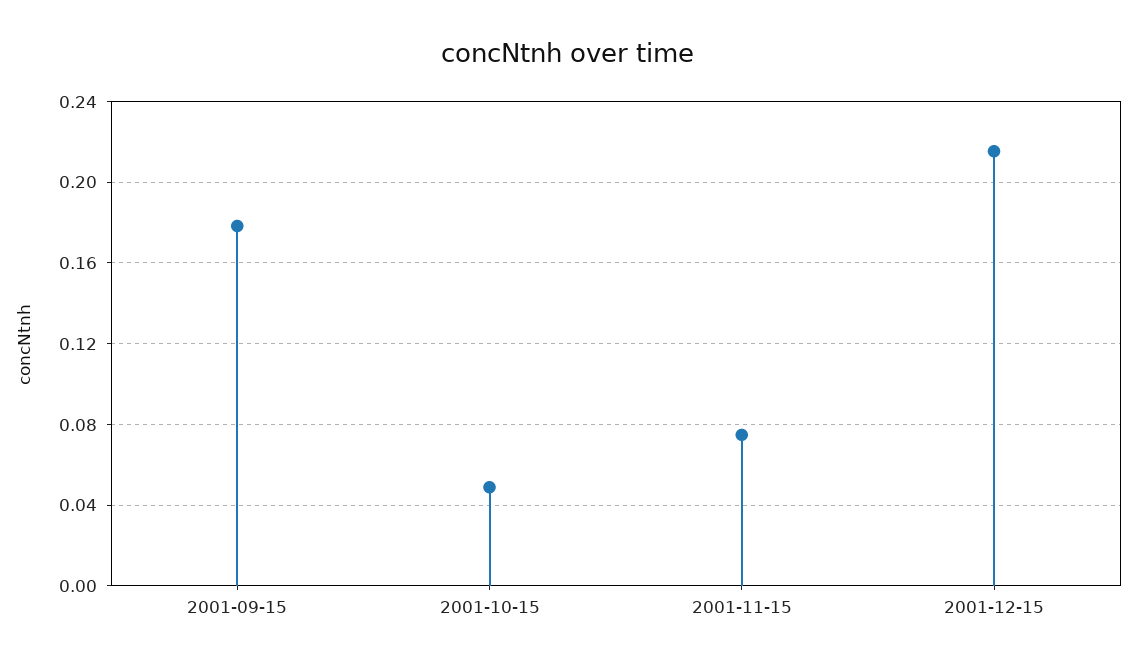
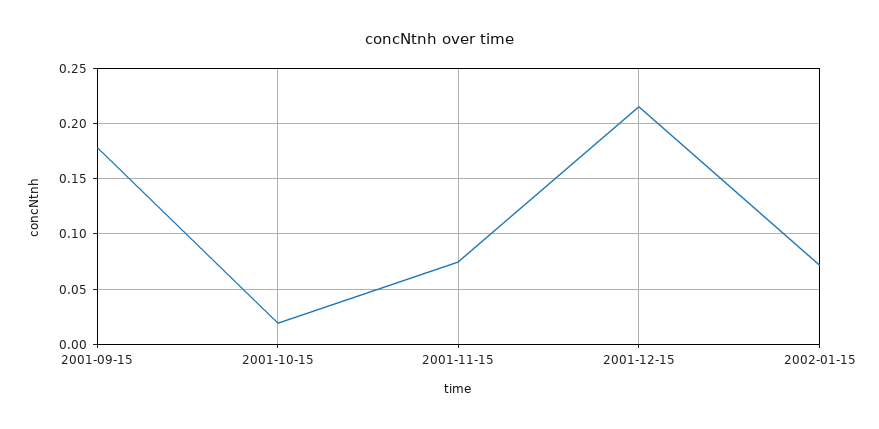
2001-10-15: 0.05 -> 0.02
2002-01-15: none -> 0.07

